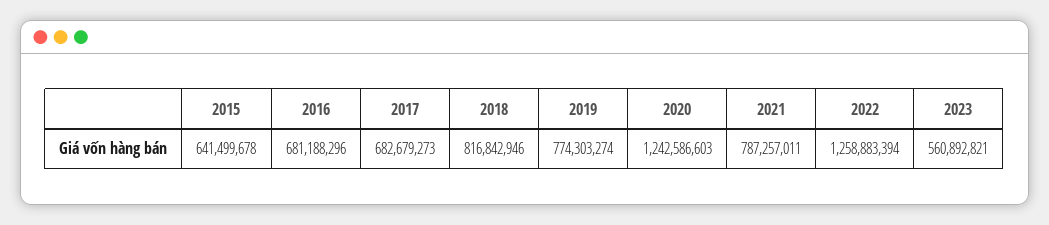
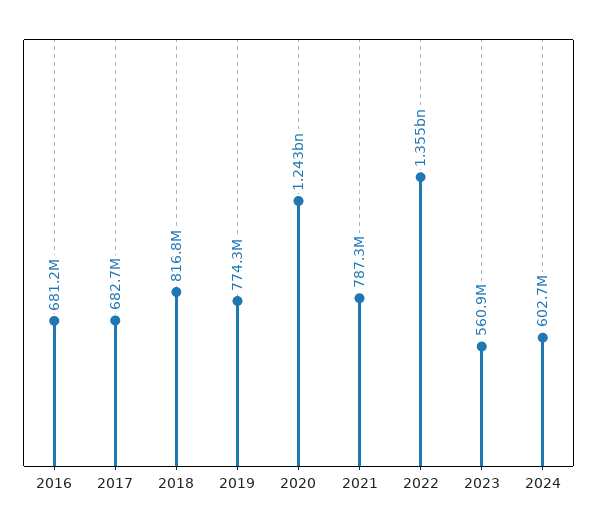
2015: 641499678 -> none
2022: 1258883394 -> 1355000000
2024: none -> 602700000

